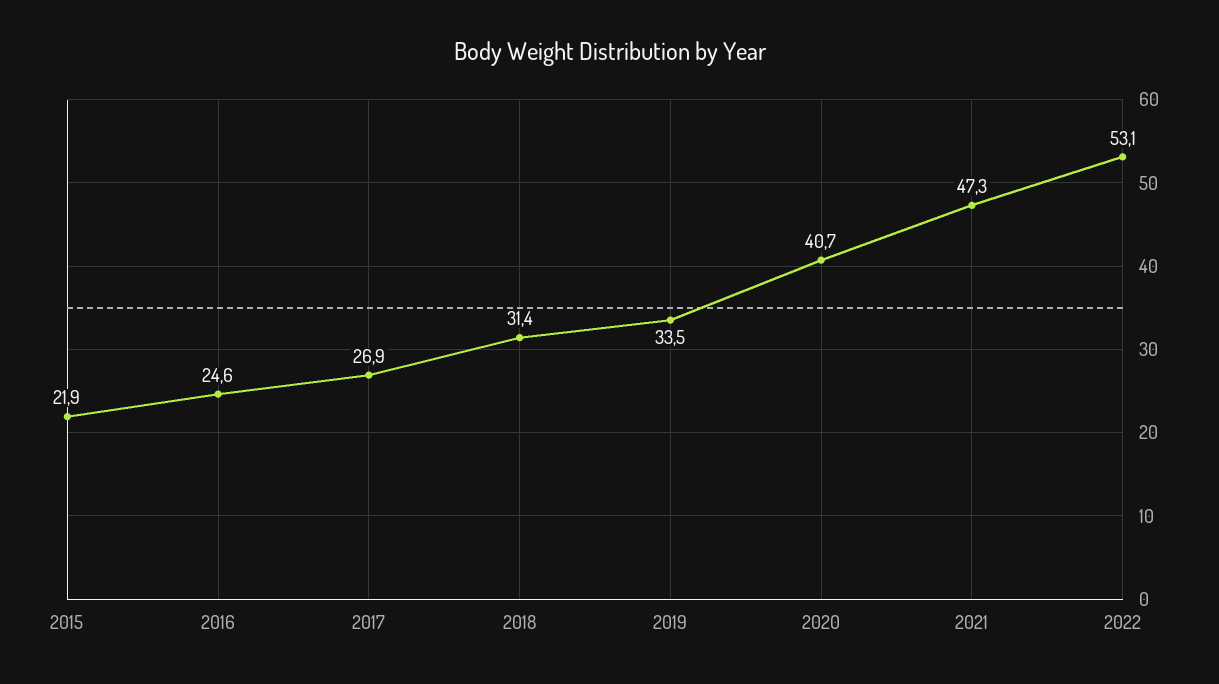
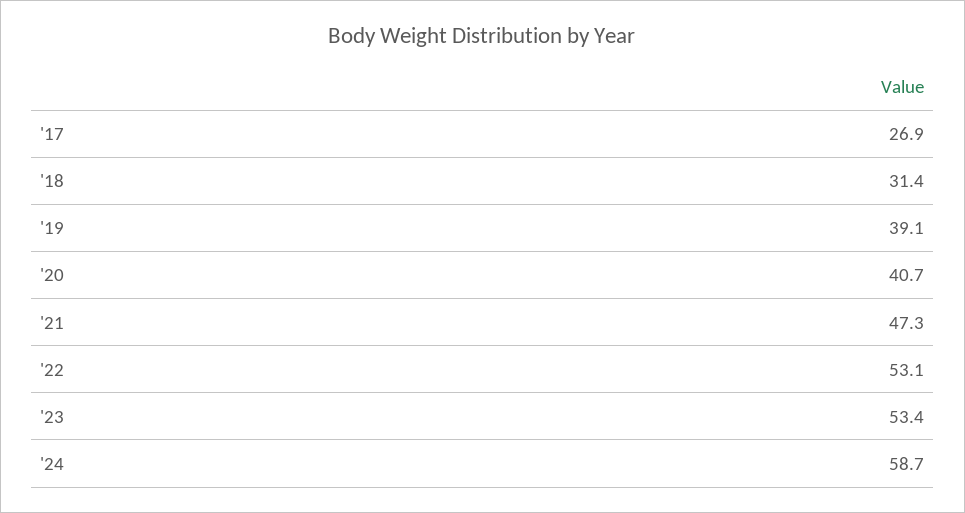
2015: 21.9 -> none
2016: 24.6 -> none
2019: 33.5 -> 39.1
'23: none -> 53.4
'24: none -> 58.7

